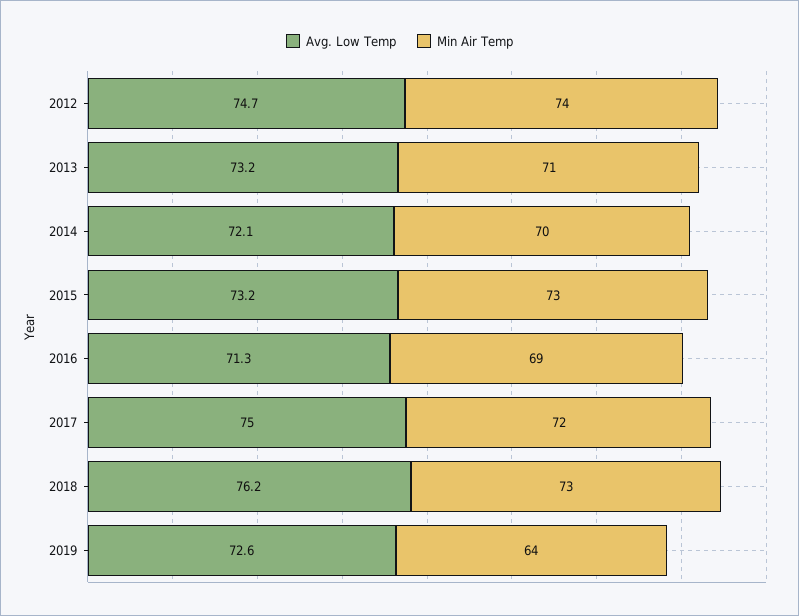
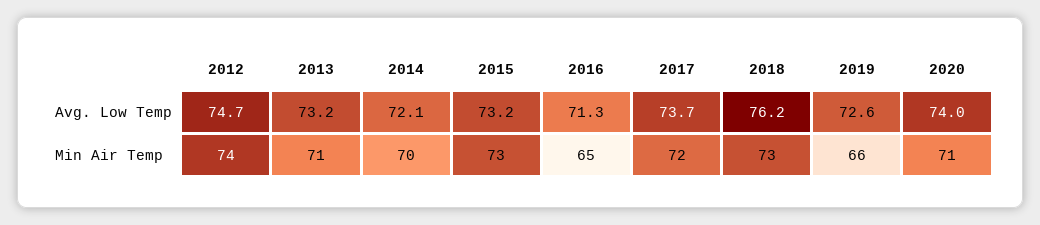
Min Air Temp, 2016: 69 -> 65
Avg. Low Temp, 2017: 75 -> 73.7
Min Air Temp, 2019: 64 -> 66
Avg. Low Temp, 2020: none -> 74
Min Air Temp, 2020: none -> 71

